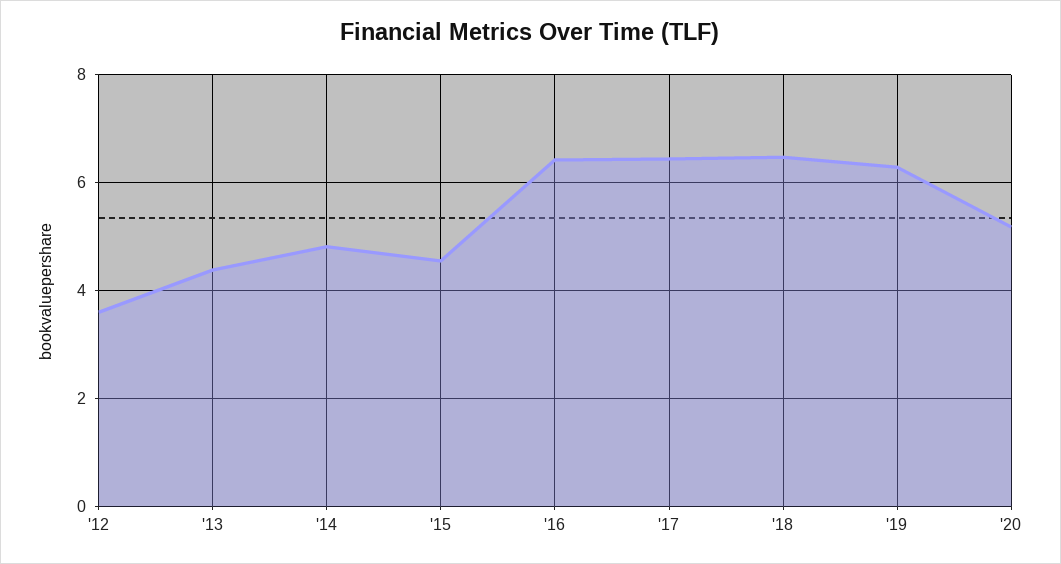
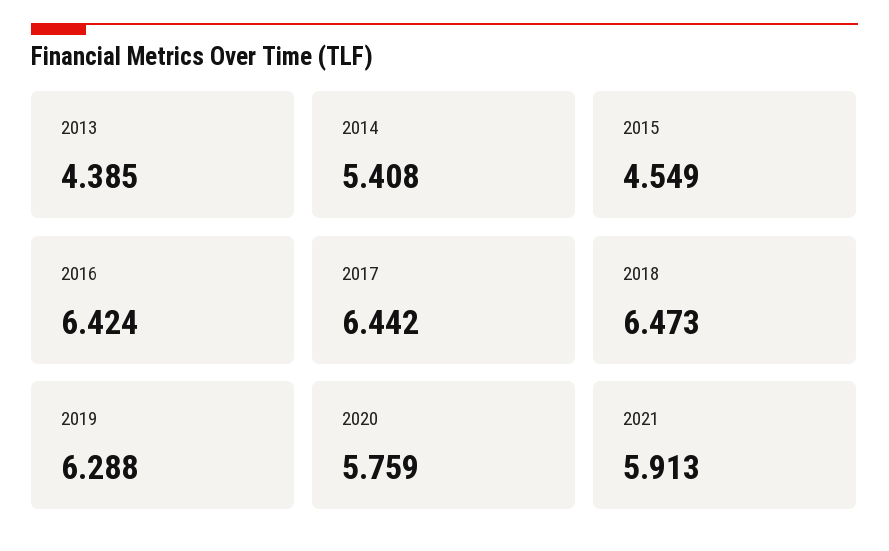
'12: 3.6 -> none
'14: 4.8 -> 5.408
'20: 5.2 -> 5.759
2021: none -> 5.913

